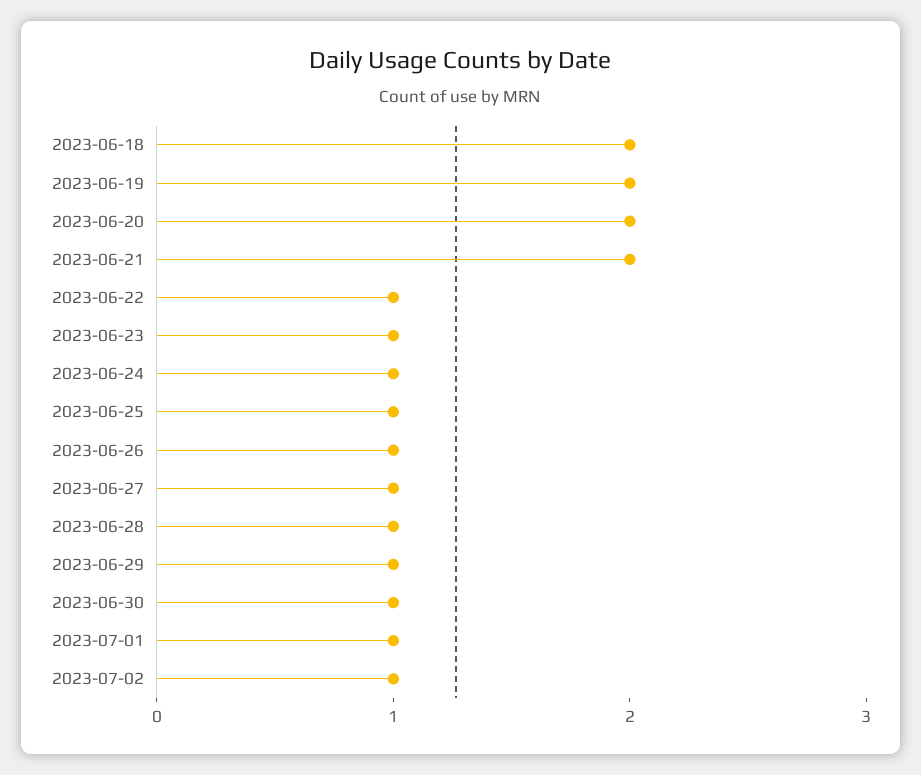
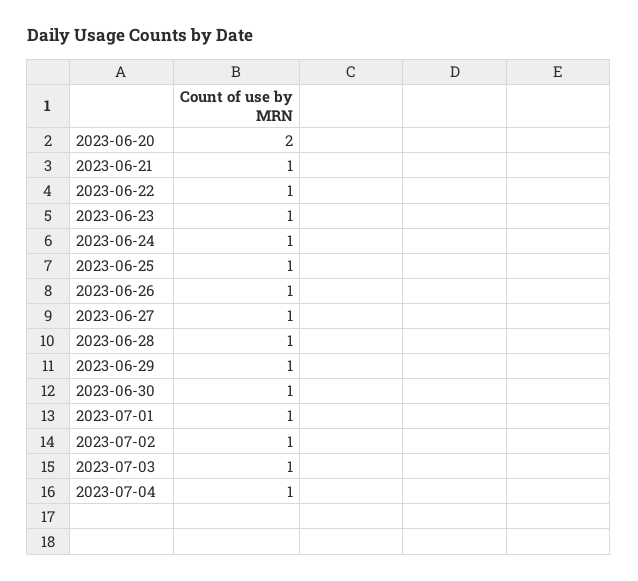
2023-06-18: 2 -> none
2023-06-19: 2 -> none
2023-06-21: 2 -> 1
2023-07-03: none -> 1
2023-07-04: none -> 1

